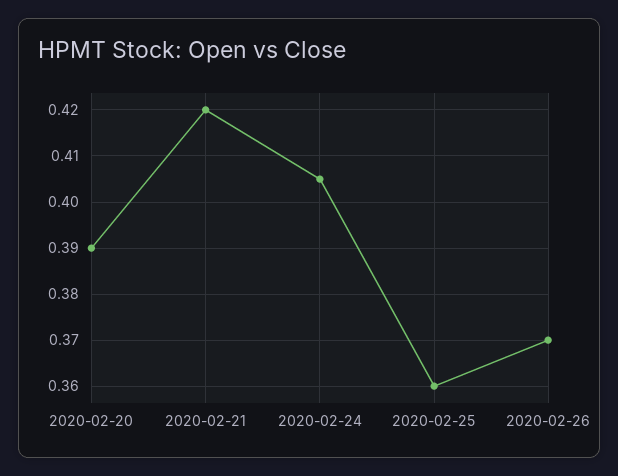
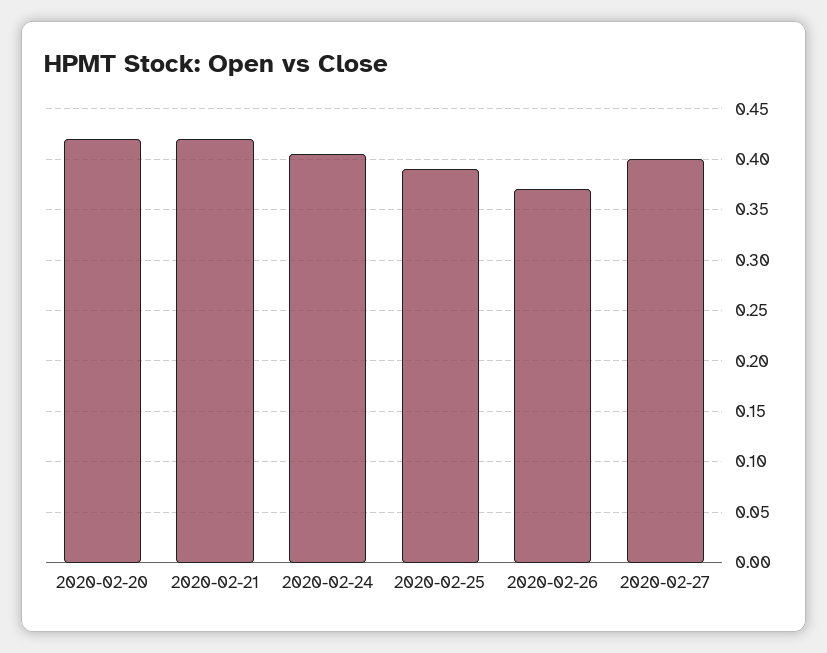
2020-02-20: 0.39 -> 0.42
2020-02-25: 0.36 -> 0.39
2020-02-27: none -> 0.4

